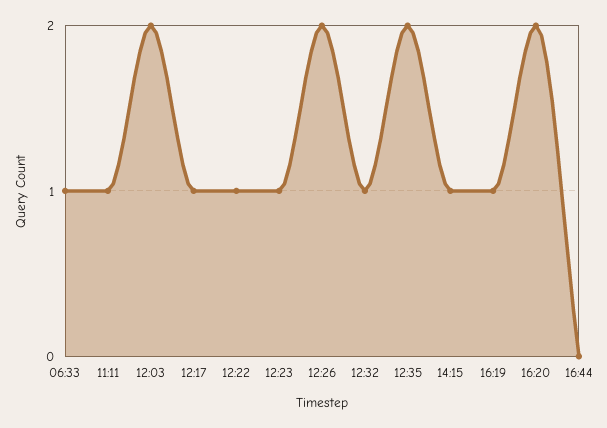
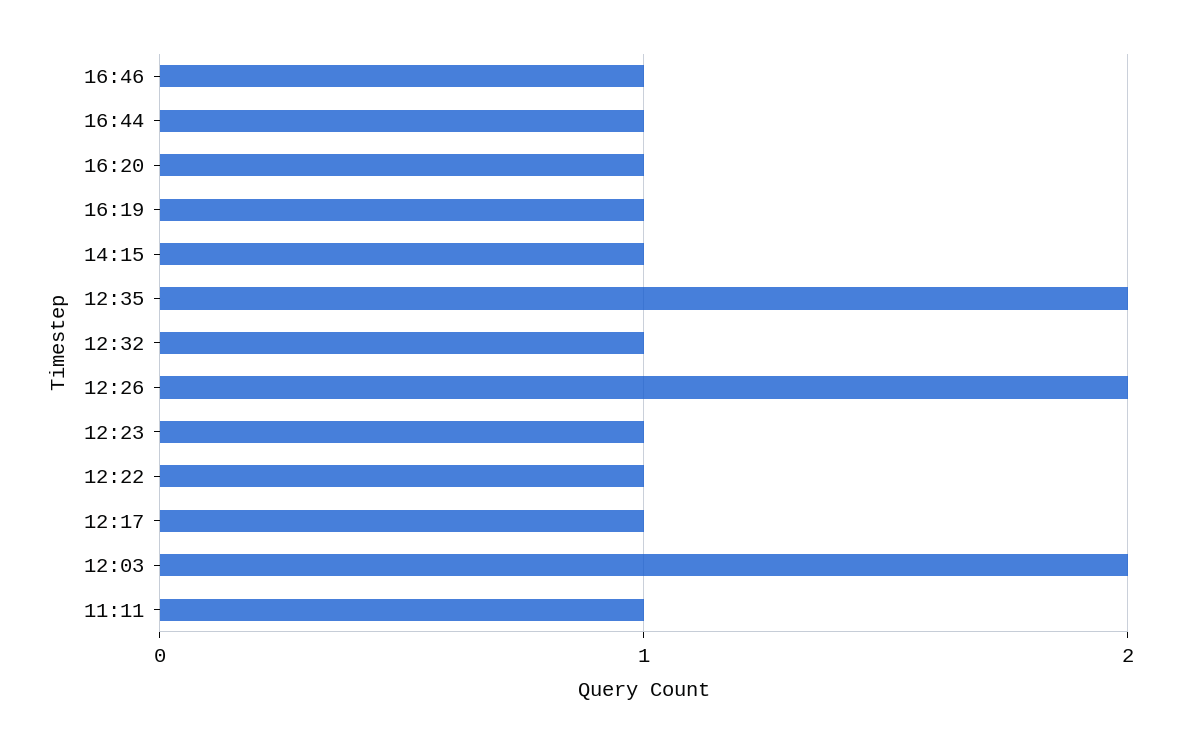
06:33: 1 -> none
16:20: 2 -> 1
16:44: 0 -> 1
16:46: none -> 1

